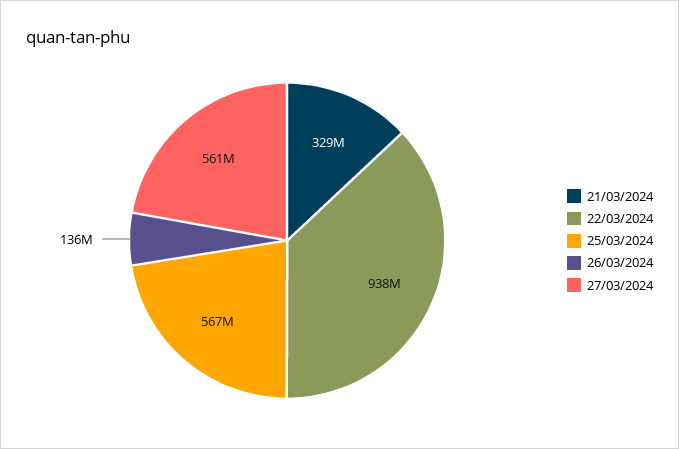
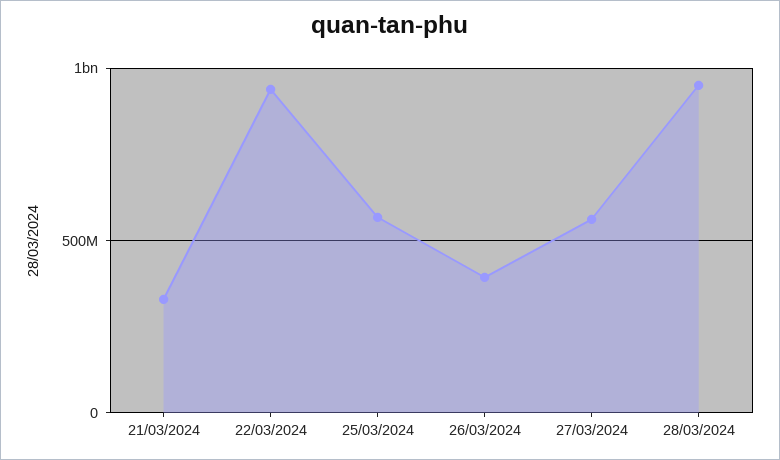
26/03/2024: 136000000 -> 400000000
28/03/2024: none -> 950000000

